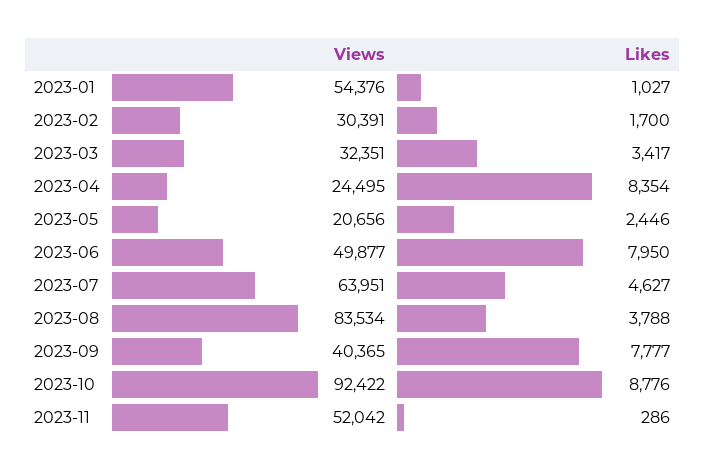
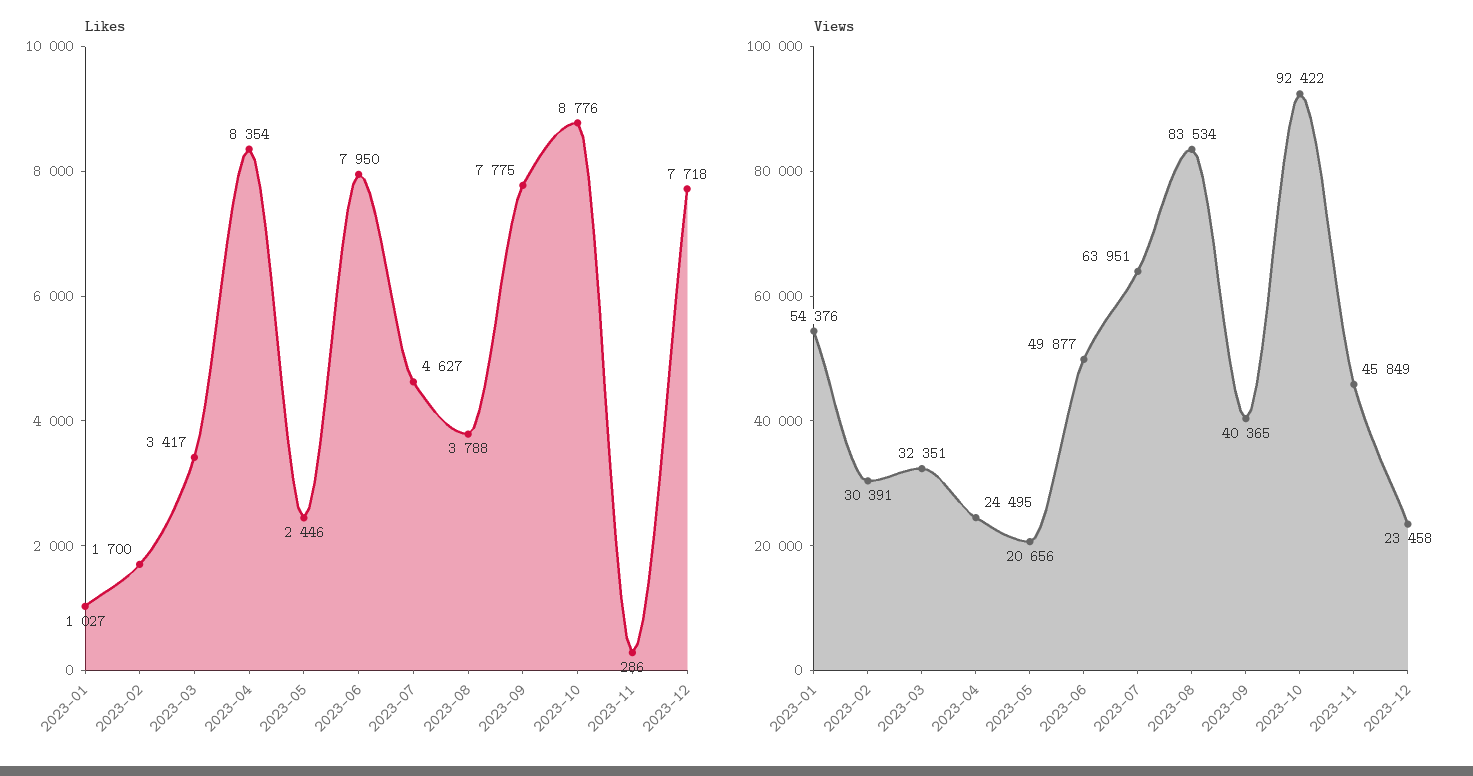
Likes, 2023-09: 7777 -> 7775
Views, 2023-11: 52042 -> 45849
Likes, 2023-12: none -> 7718
Views, 2023-12: none -> 23458

